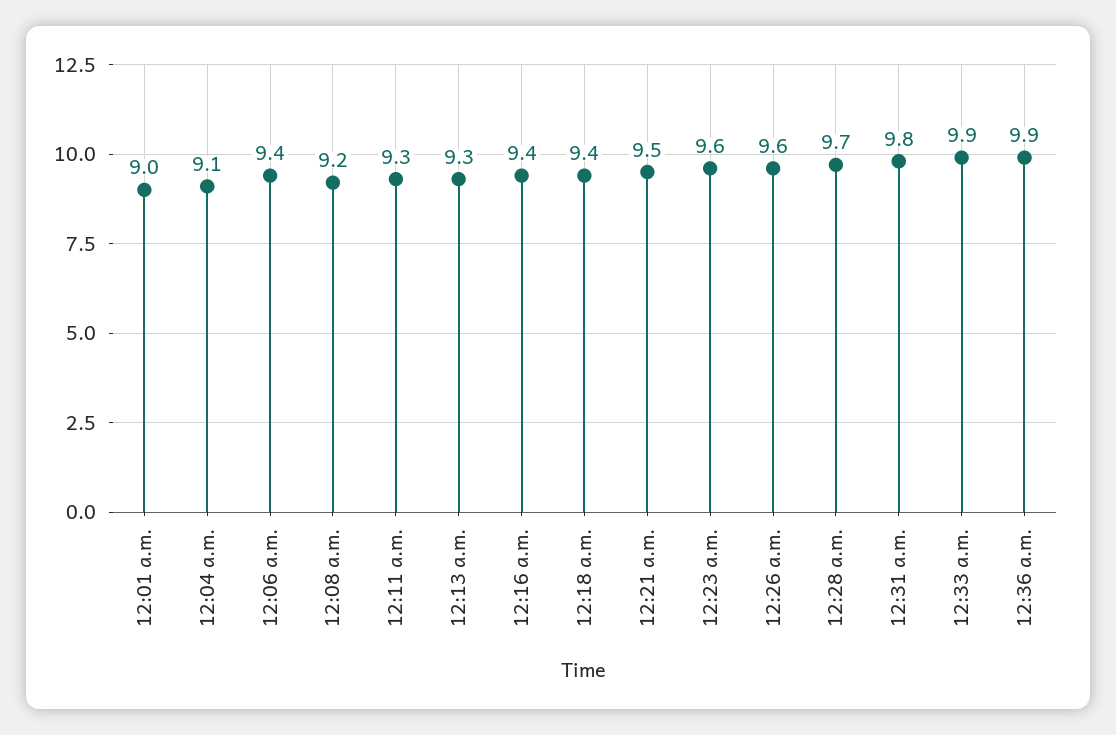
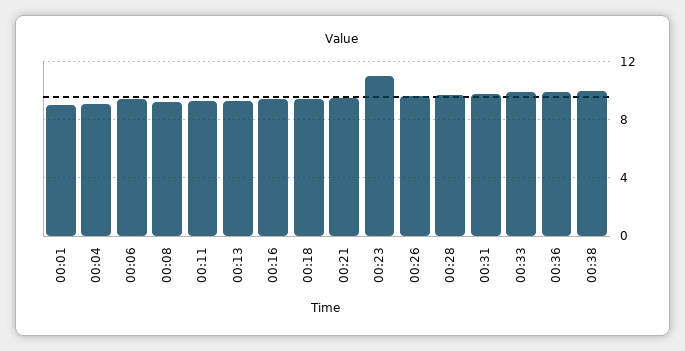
12:23 a.m.: 9.6 -> 11
00:38: none -> 10

